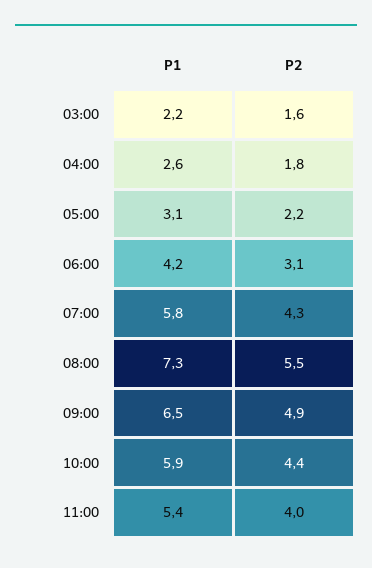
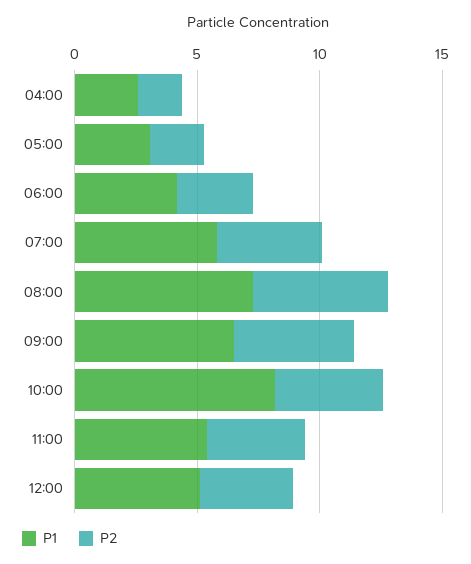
P1, 03:00: 2.2 -> none
P2, 03:00: 1.6 -> none
P1, 10:00: 5.9 -> 8
P1, 12:00: none -> 5
P2, 12:00: none -> 4

